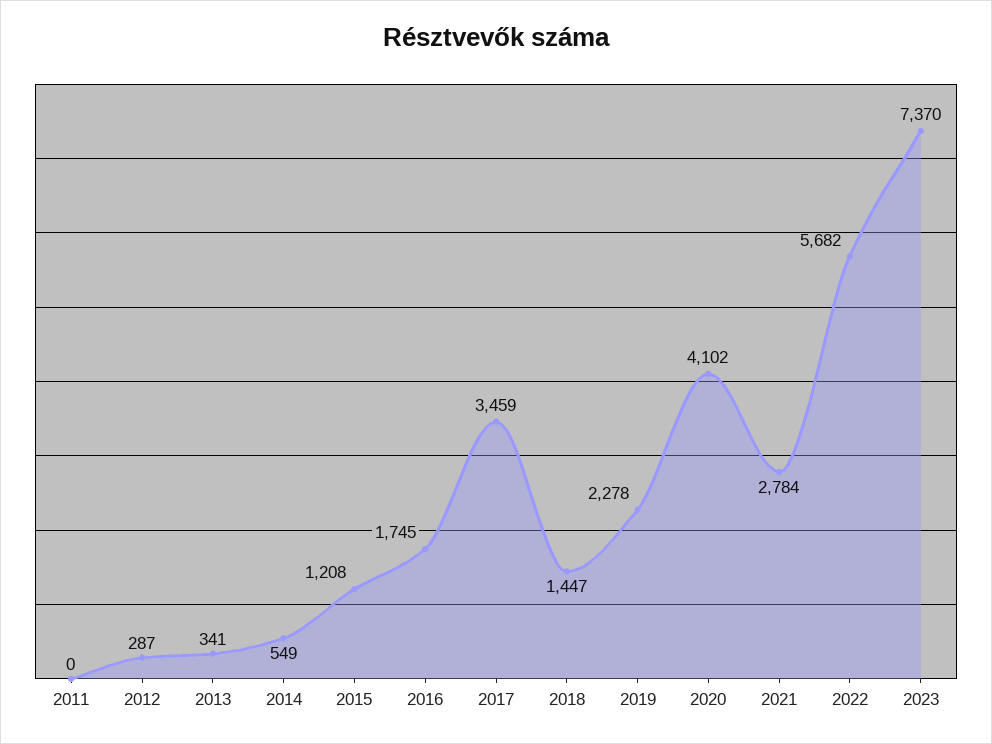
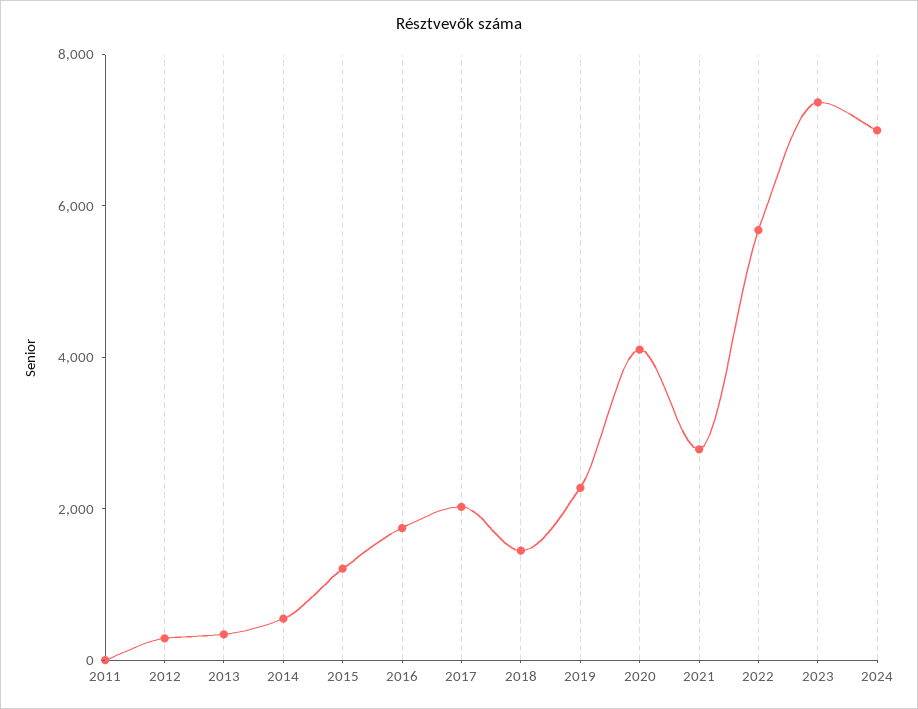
2017: 3459 -> 2000
2024: none -> 7000

